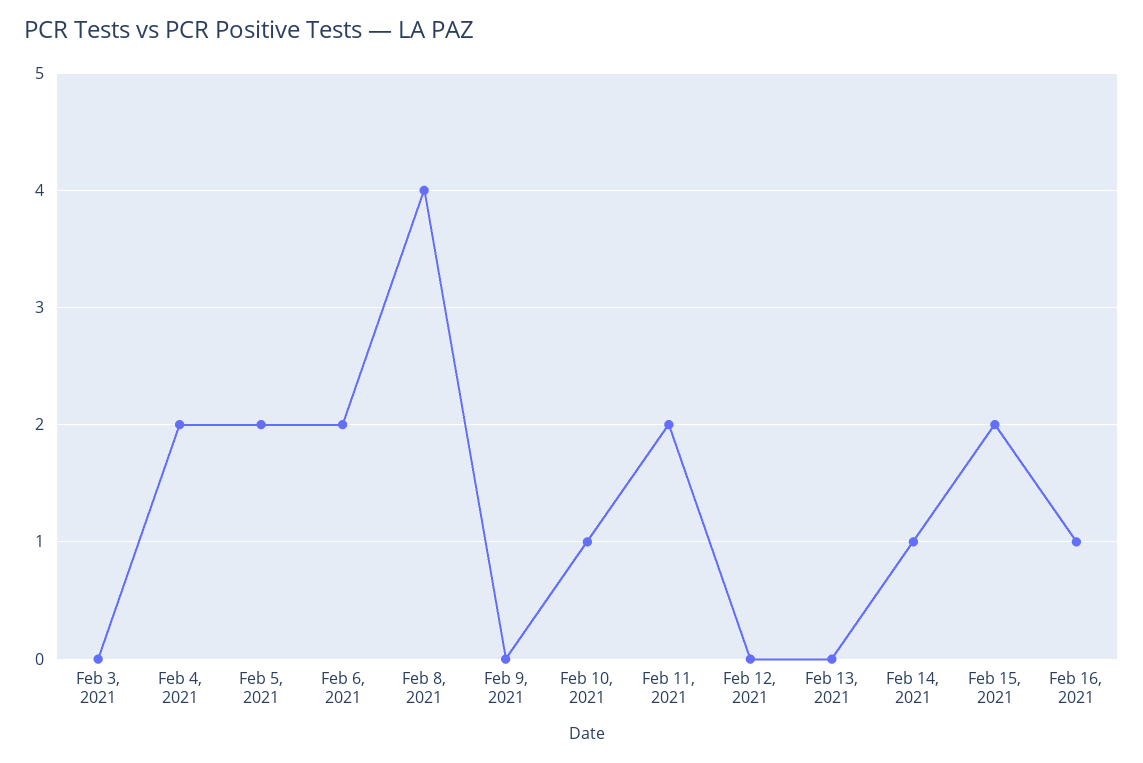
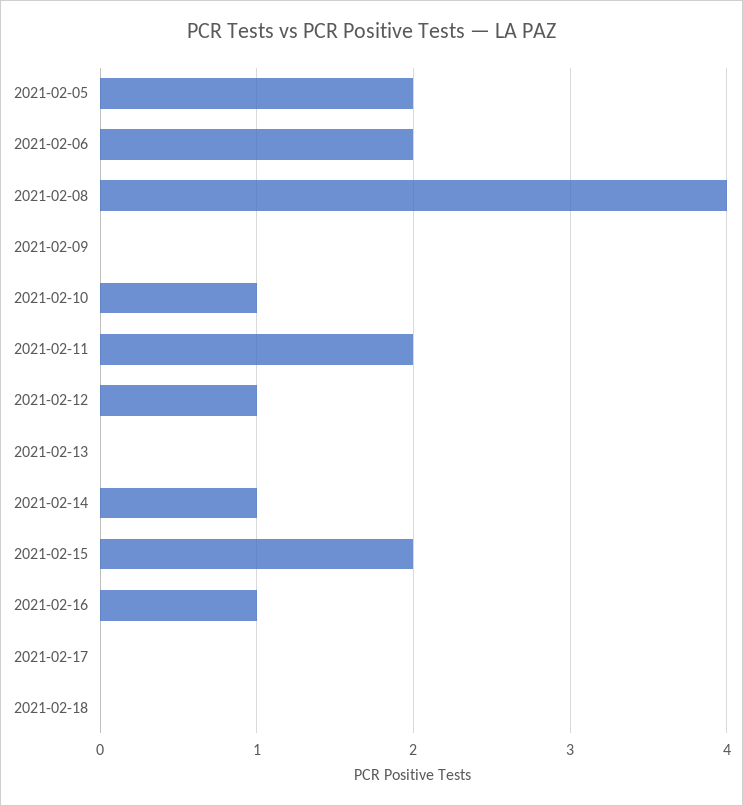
Feb 3, 2021: 0 -> none
Feb 4, 2021: 2 -> none
Feb 12, 2021: 0 -> 1
2021-02-17: none -> 0
2021-02-18: none -> 0

